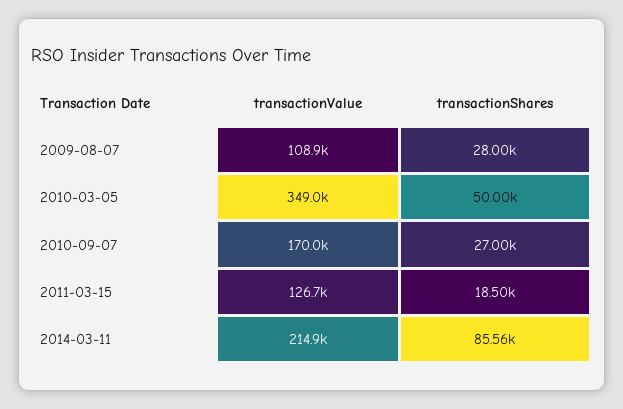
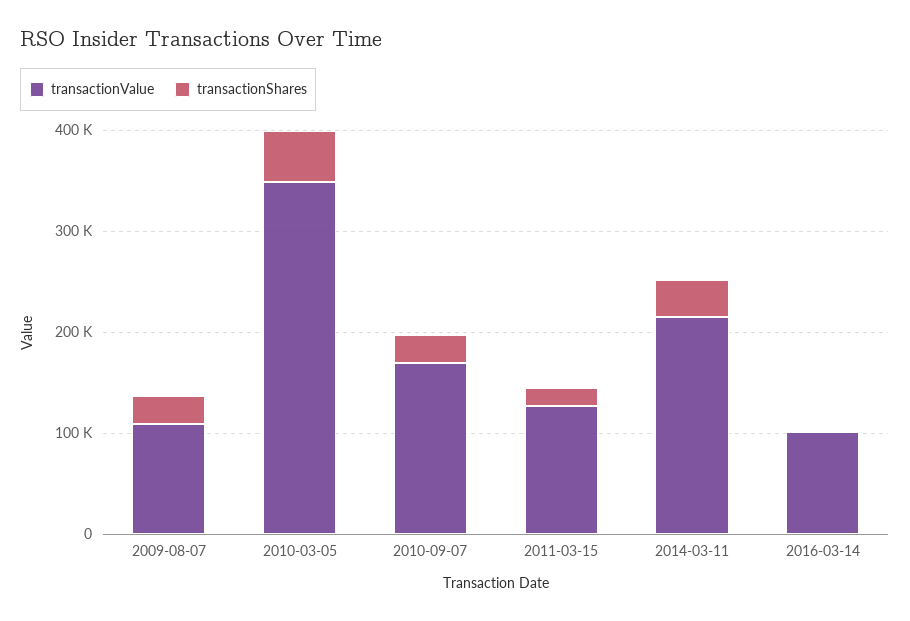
transactionShares, 2014-03-11: 85560 -> 40000
transactionValue, 2016-03-14: none -> 100000
transactionShares, 2016-03-14: none -> 0

